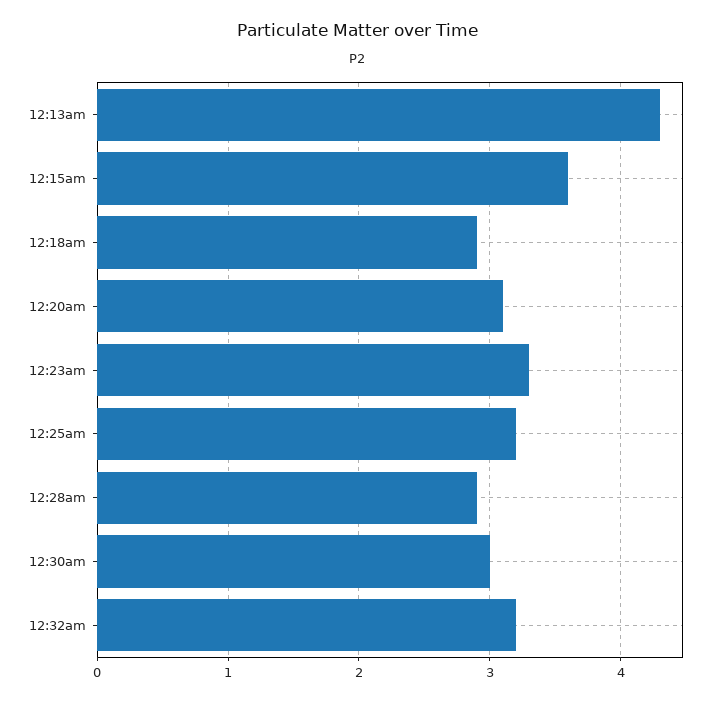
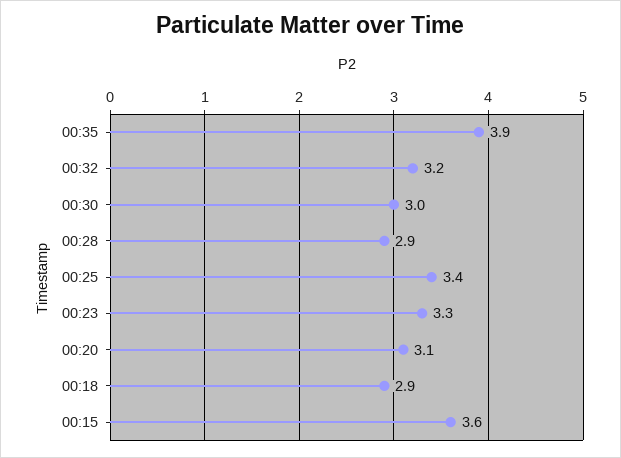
12:13am: 4.3 -> none
12:25am: 3.2 -> 3.4
00:35: none -> 3.9

